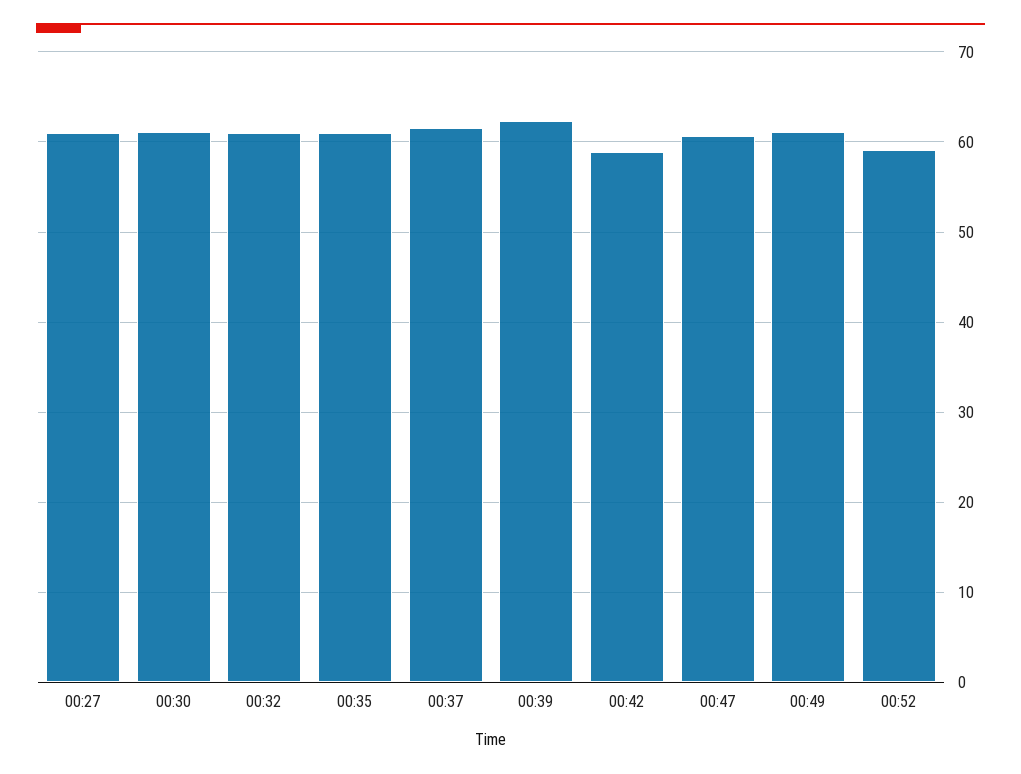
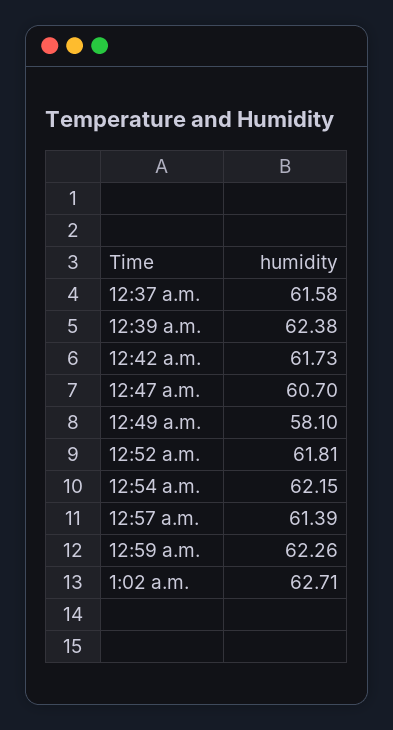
00:27: 61 -> none
00:30: 61 -> none
00:32: 61 -> none
00:35: 61 -> none
00:42: 59 -> 61.73
00:49: 61 -> 58.1
00:52: 59 -> 61.81
12:54 a.m.: none -> 62.15
12:57 a.m.: none -> 61.39
12:59 a.m.: none -> 62.26
1:02 a.m.: none -> 62.71

